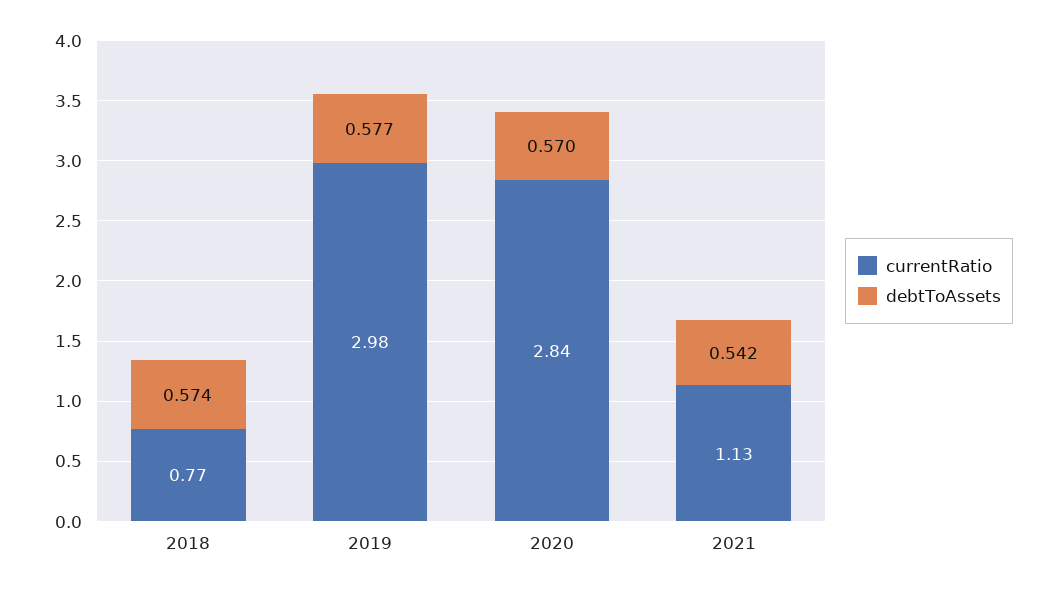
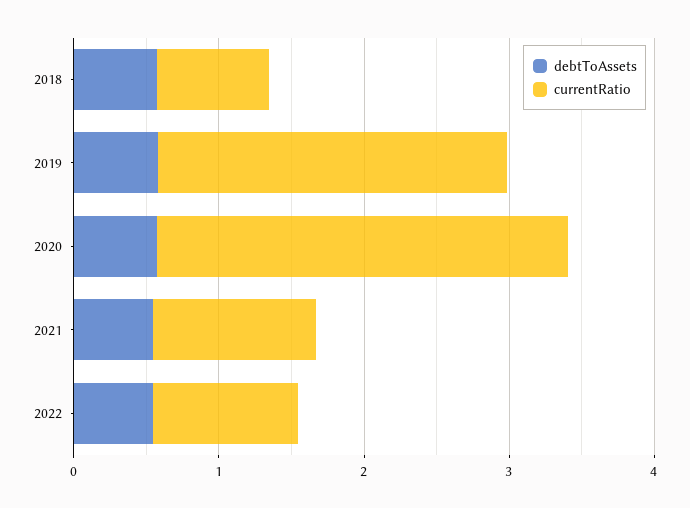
currentRatio, 2019: 2.98 -> 2.4
debtToAssets, 2022: none -> 0.6
currentRatio, 2022: none -> 1

